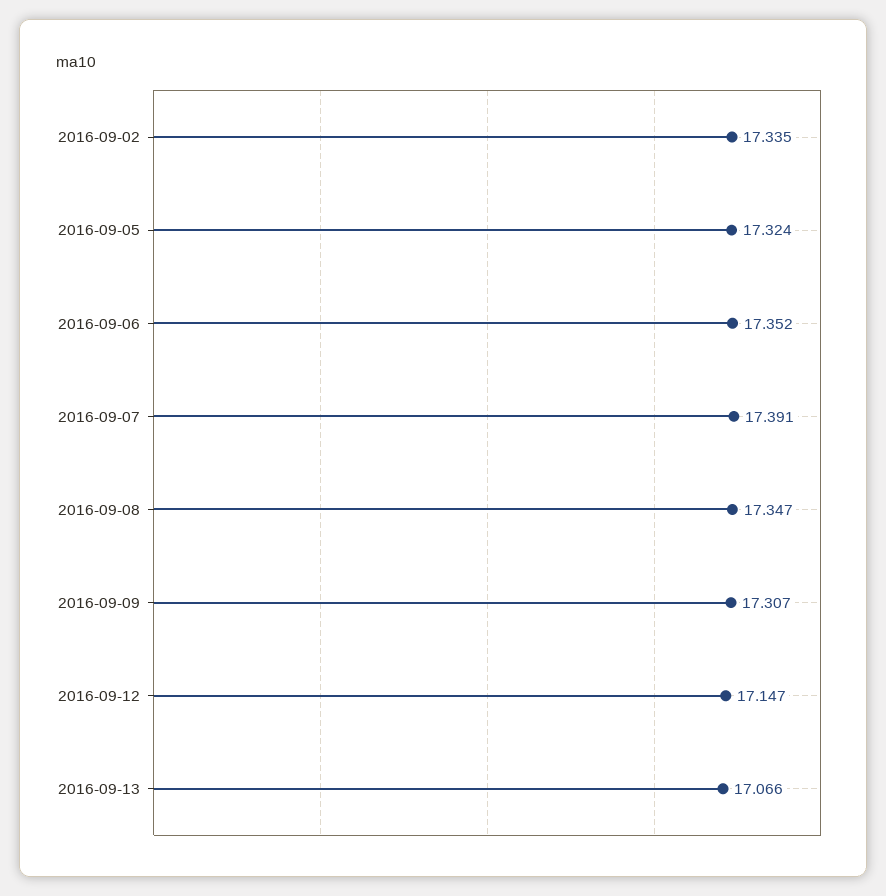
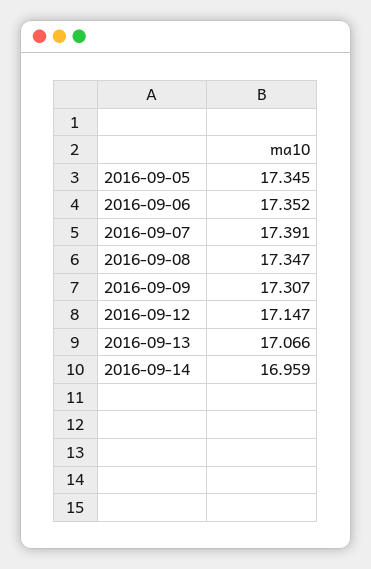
2016-09-02: 17.335 -> none
2016-09-05: 17.324 -> 17.345
2016-09-14: none -> 16.959

